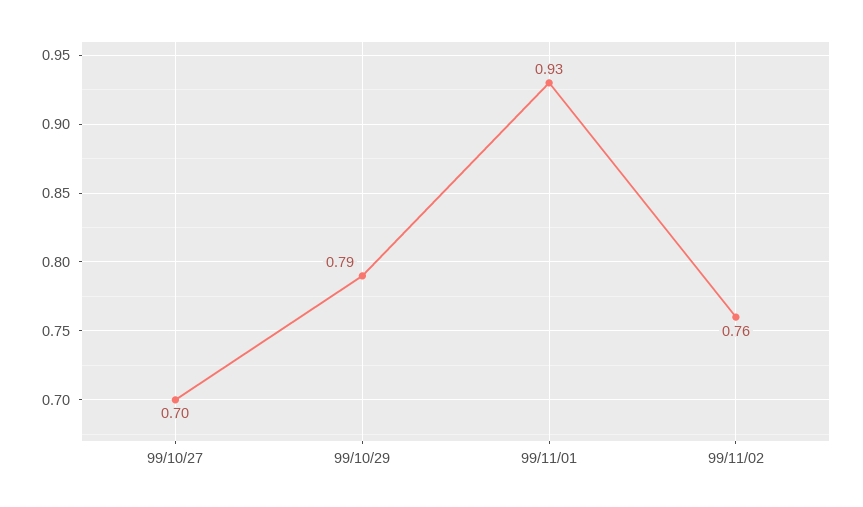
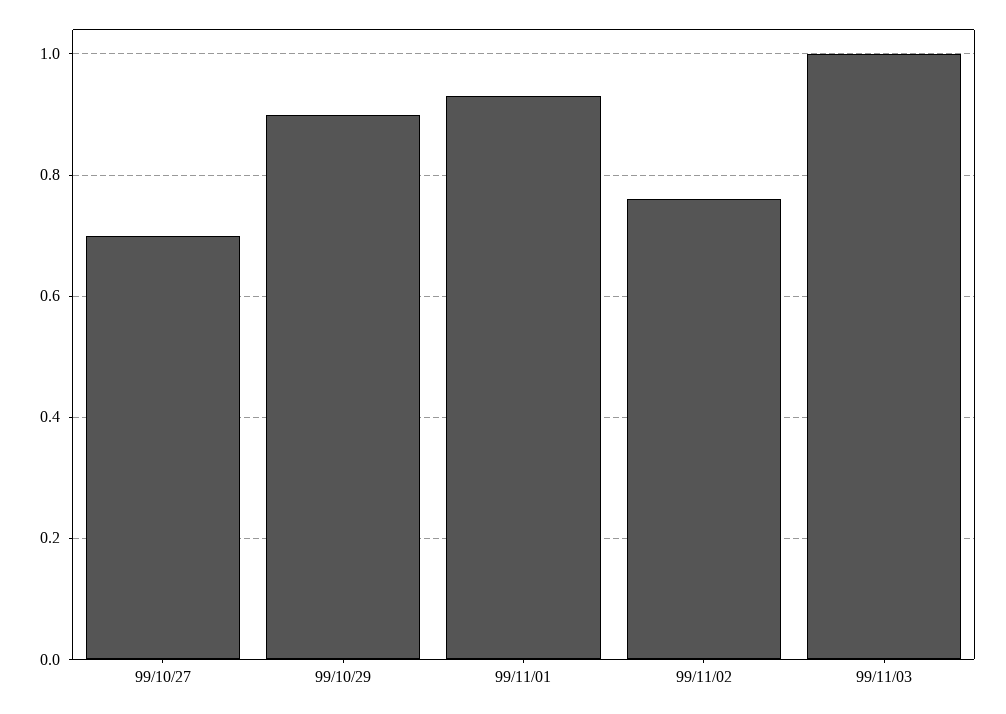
99/10/29: 0.79 -> 0.9
99/11/03: none -> 1

